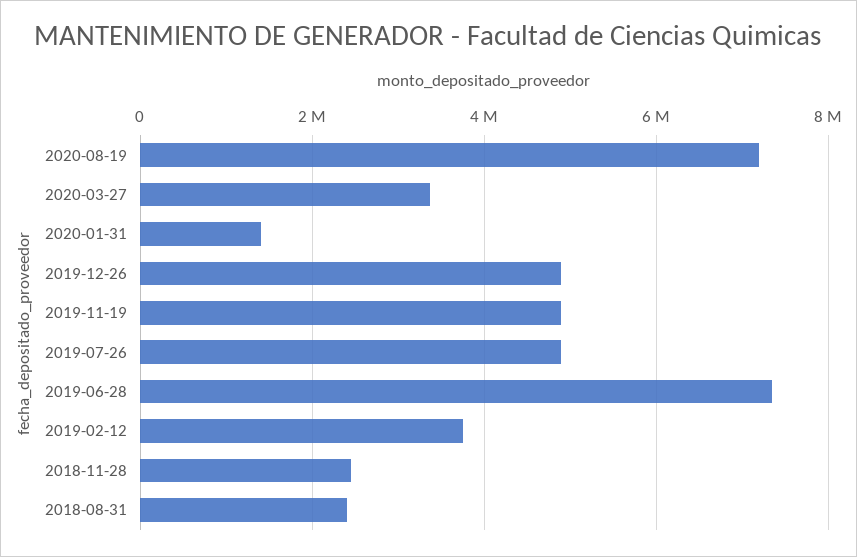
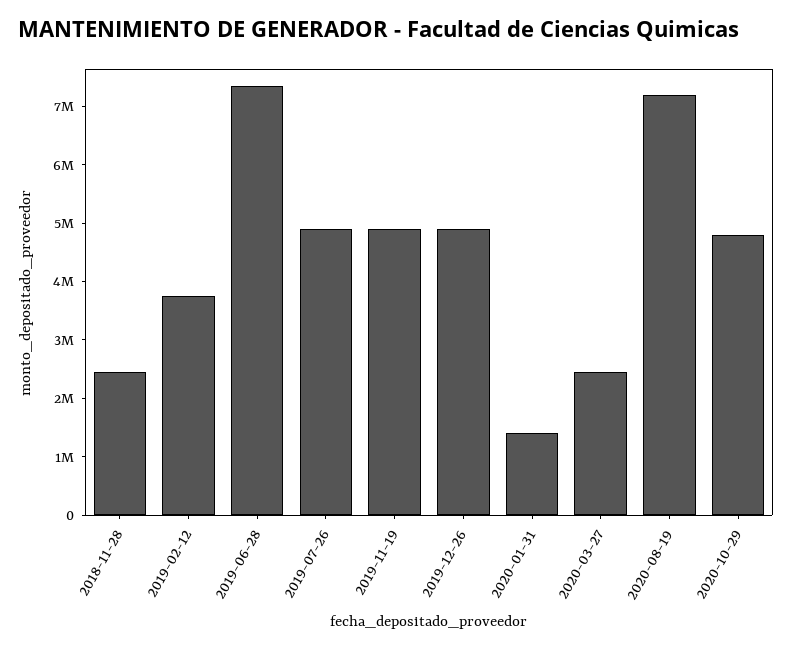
2020-03-27: 3400000 -> 2400000
2018-08-31: 2400000 -> none
2020-10-29: none -> 4800000

